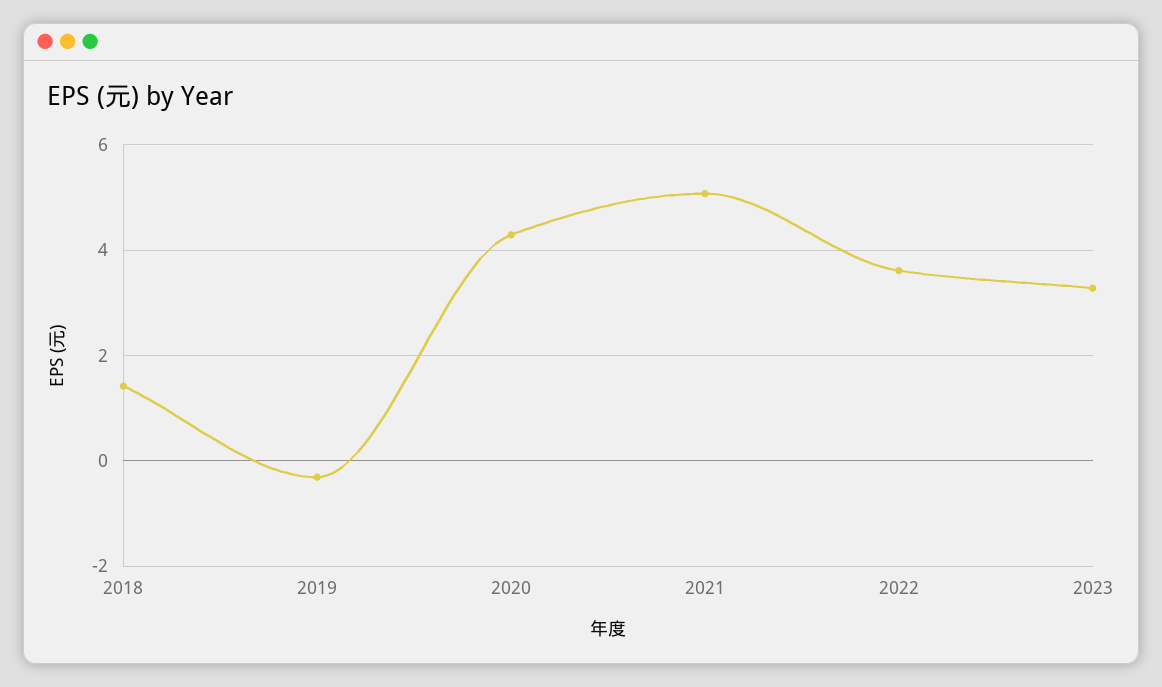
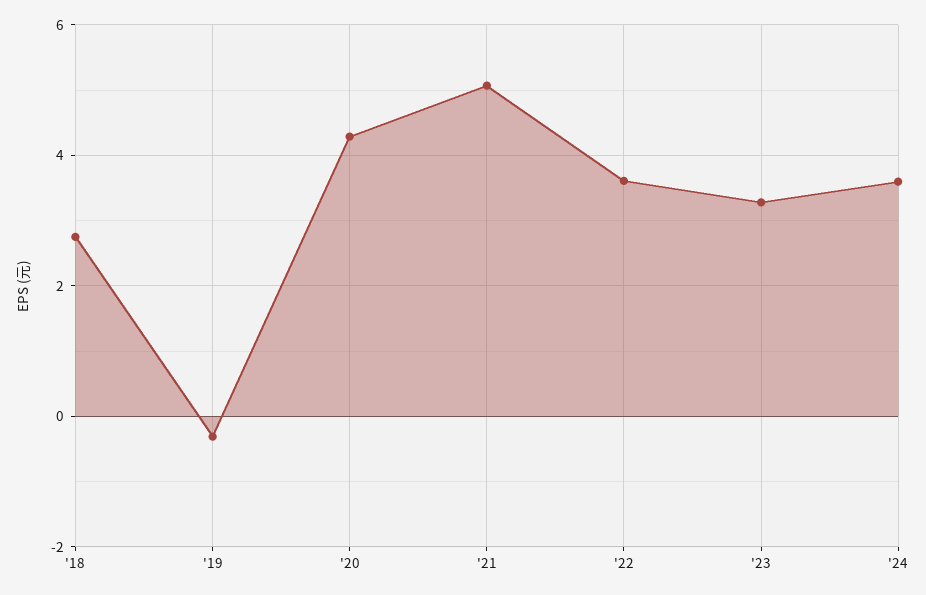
2018: 1.4 -> 2.8
'24: none -> 3.6

